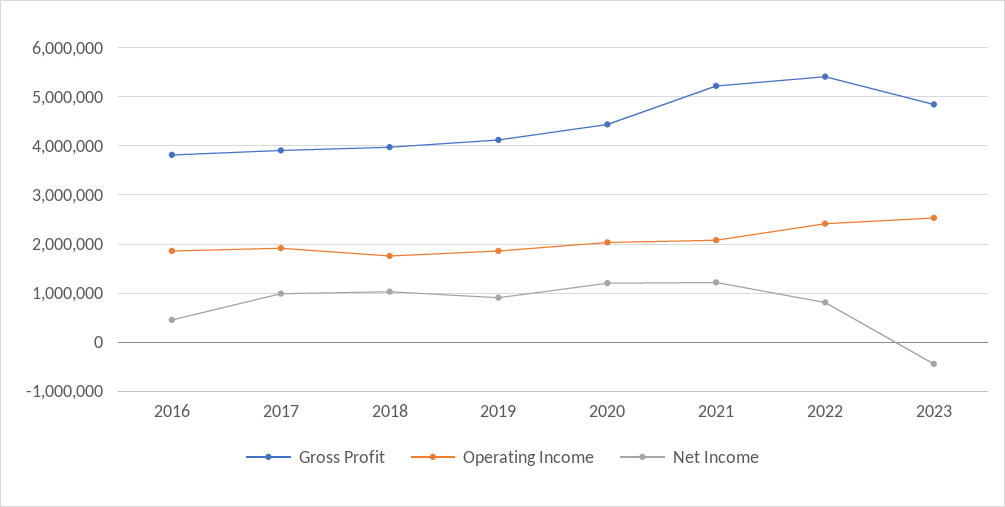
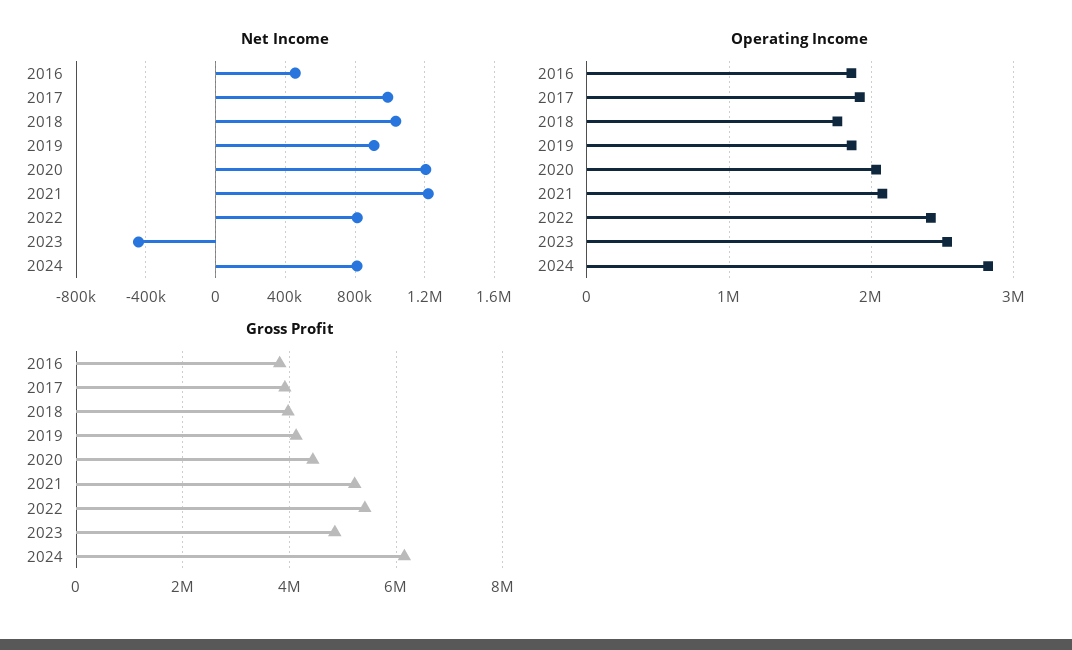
Net Income, 2024: none -> 800000
Operating Income, 2024: none -> 2800000
Gross Profit, 2024: none -> 6200000

